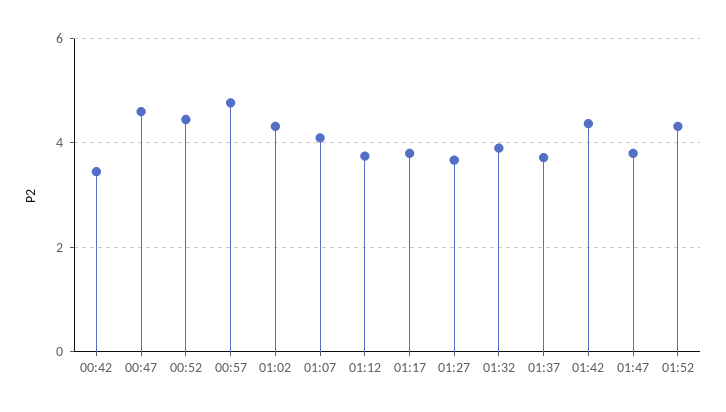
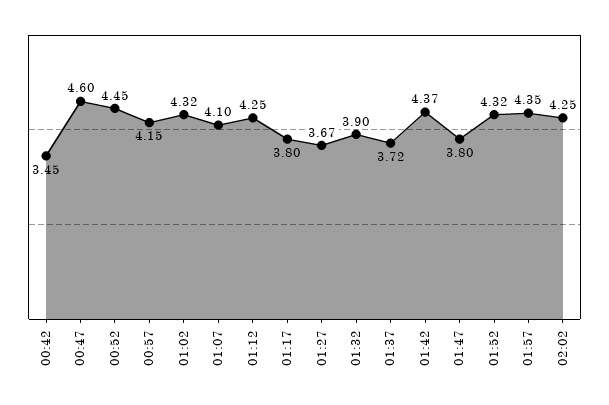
00:57: 4.8 -> 4.15
01:12: 3.8 -> 4.25
01:57: none -> 4.35
02:02: none -> 4.25

